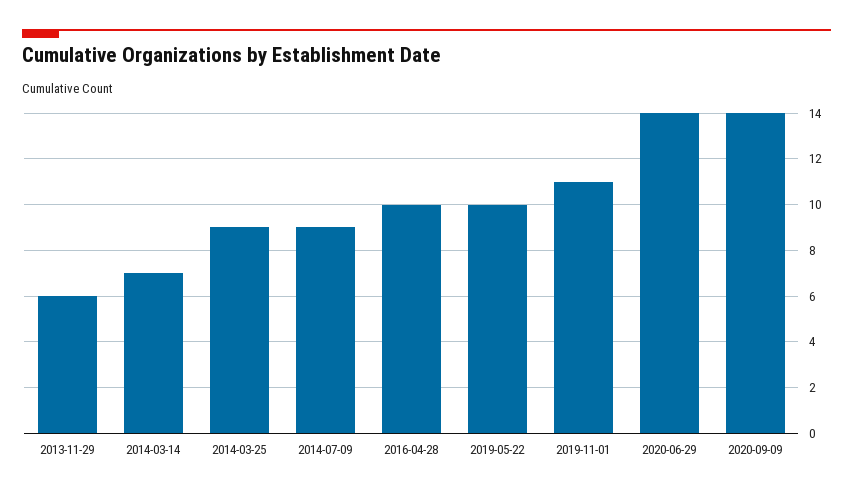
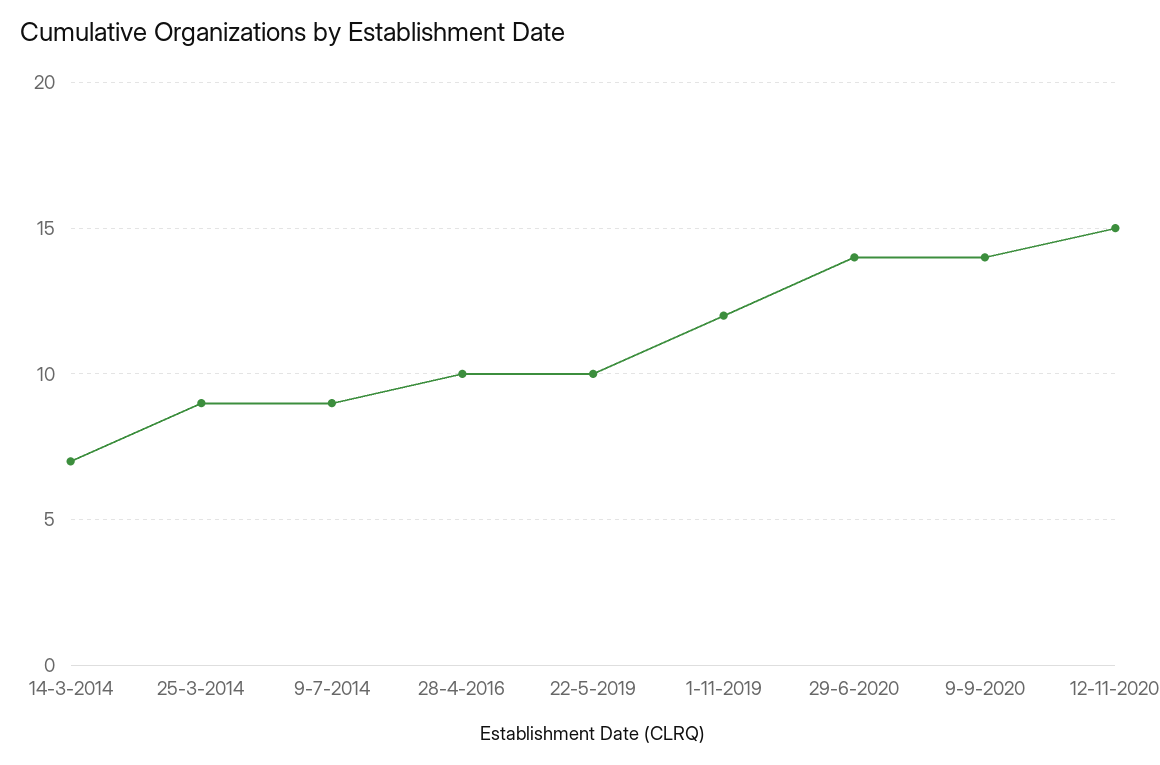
2013-11-29: 6 -> none
2019-11-01: 11 -> 12
12-11-2020: none -> 15

